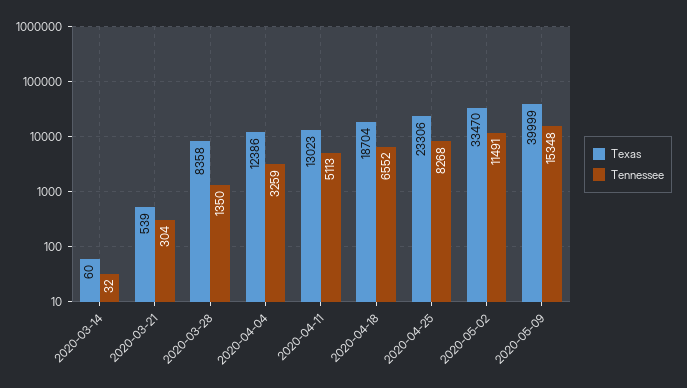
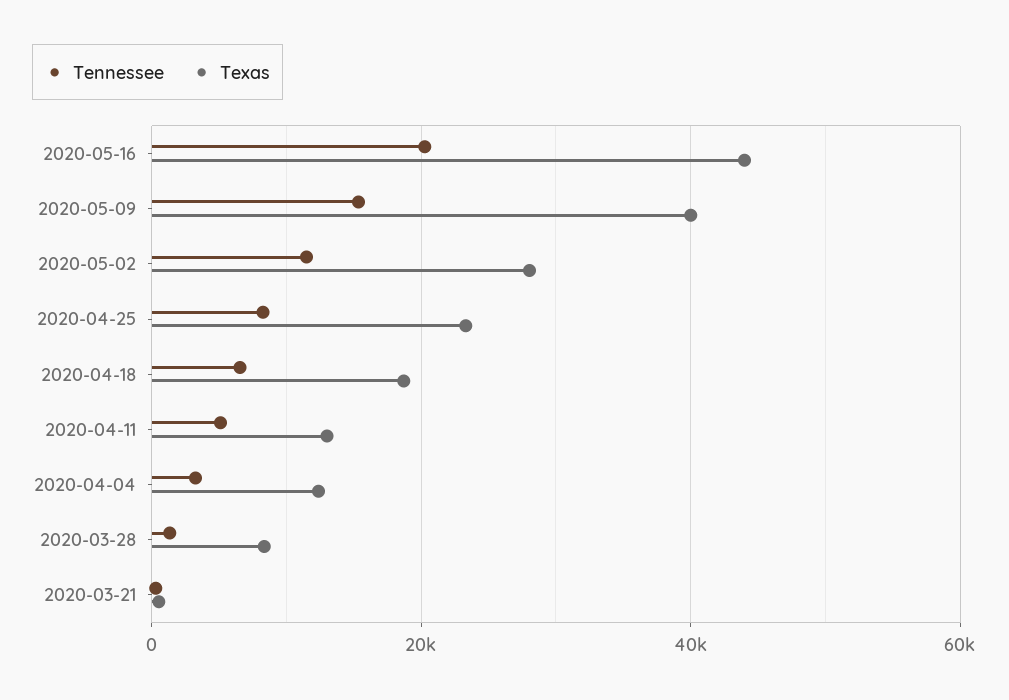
Texas, 2020-03-14: 60 -> none
Tennessee, 2020-03-14: 32 -> none
Texas, 2020-05-02: 33470 -> 28000
Tennessee, 2020-05-16: none -> 20000
Texas, 2020-05-16: none -> 44000

